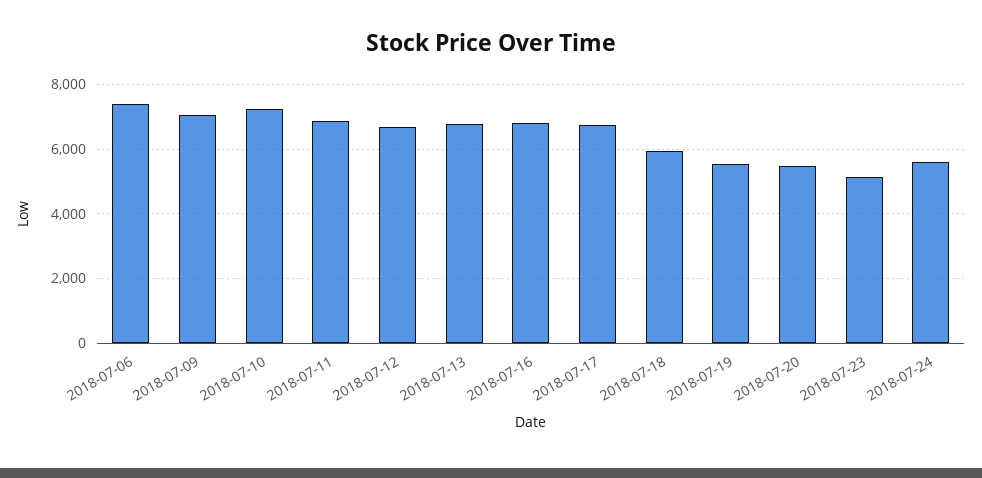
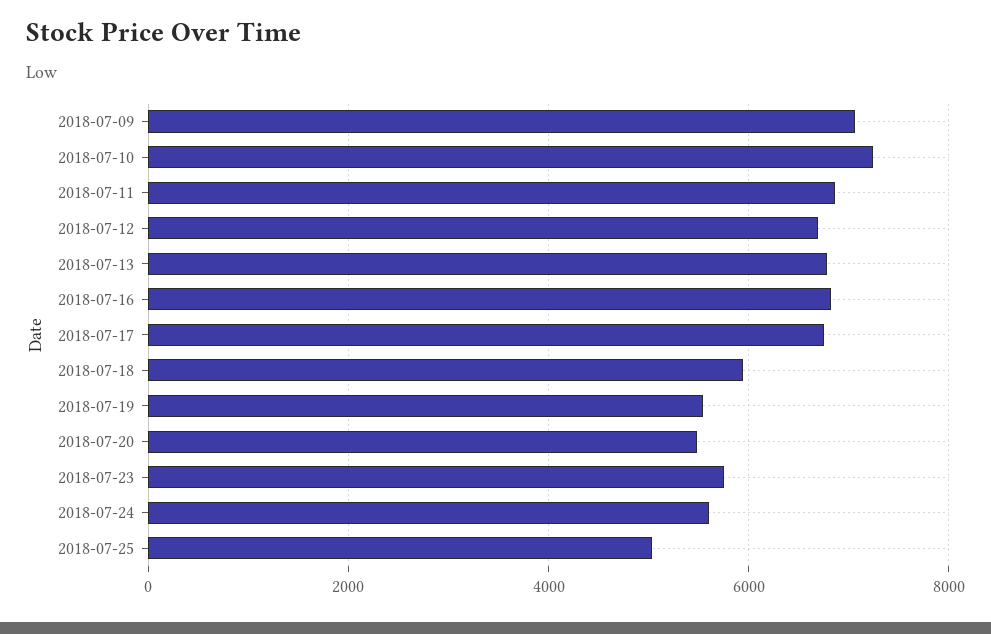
2018-07-06: 7400 -> none
2018-07-23: 5200 -> 5800
2018-07-25: none -> 5000

